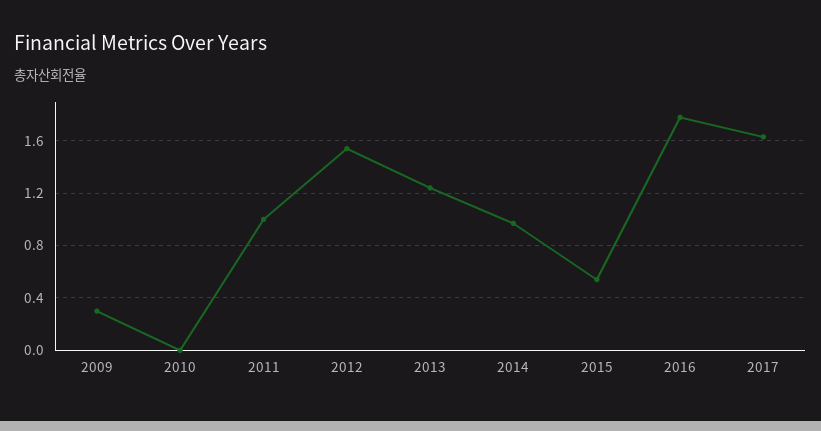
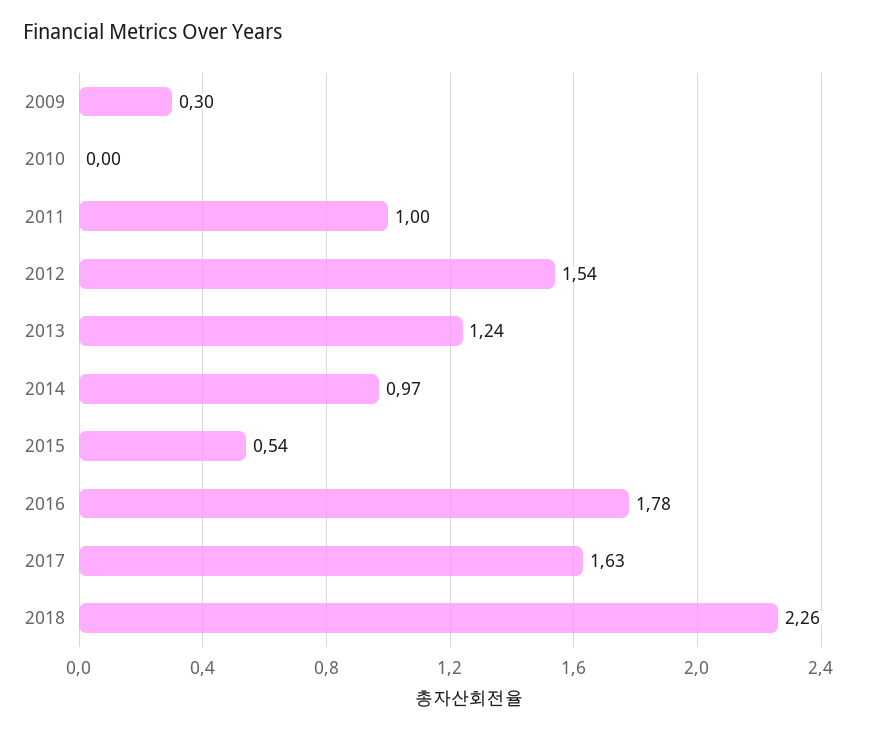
2018: none -> 2.26

